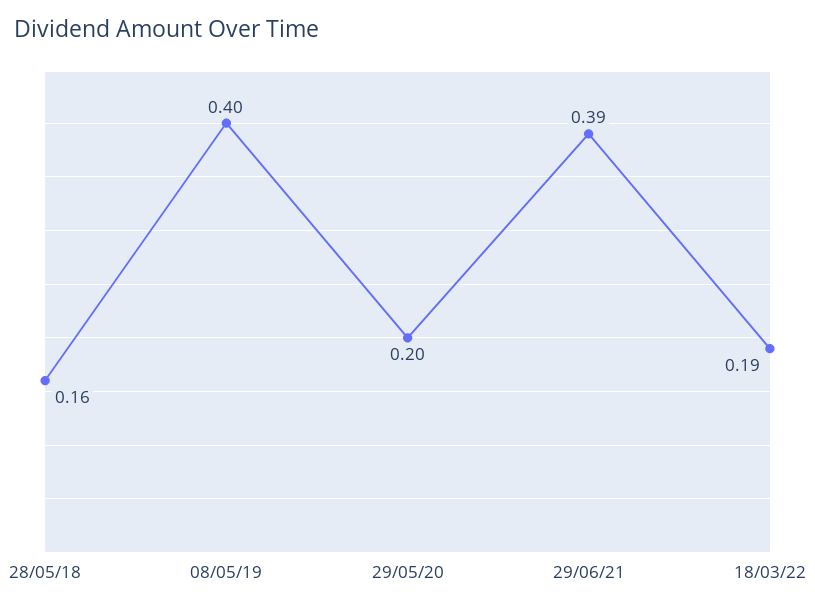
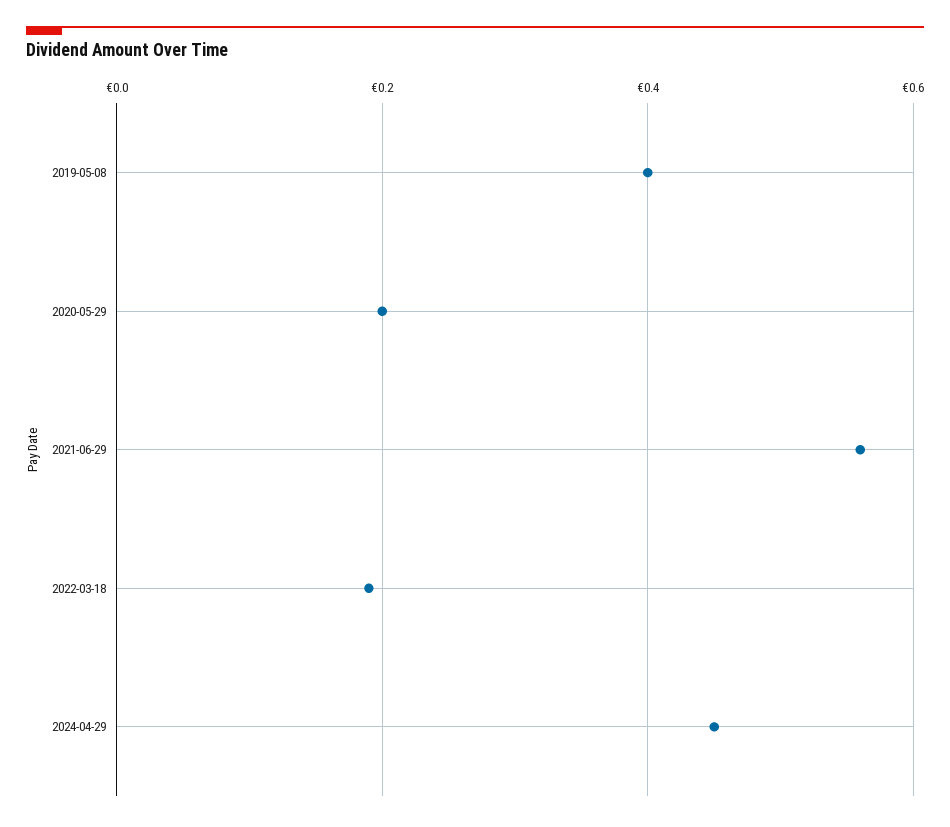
28/05/18: 0.16 -> none
29/06/21: 0.39 -> 0.55
2024-04-29: none -> 0.45

